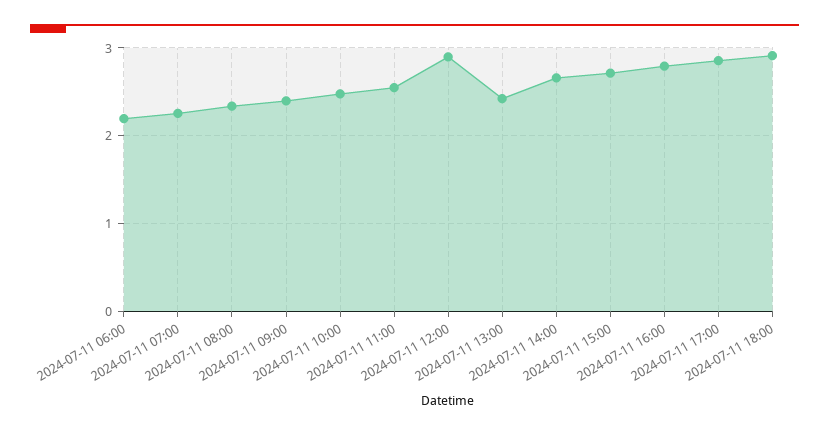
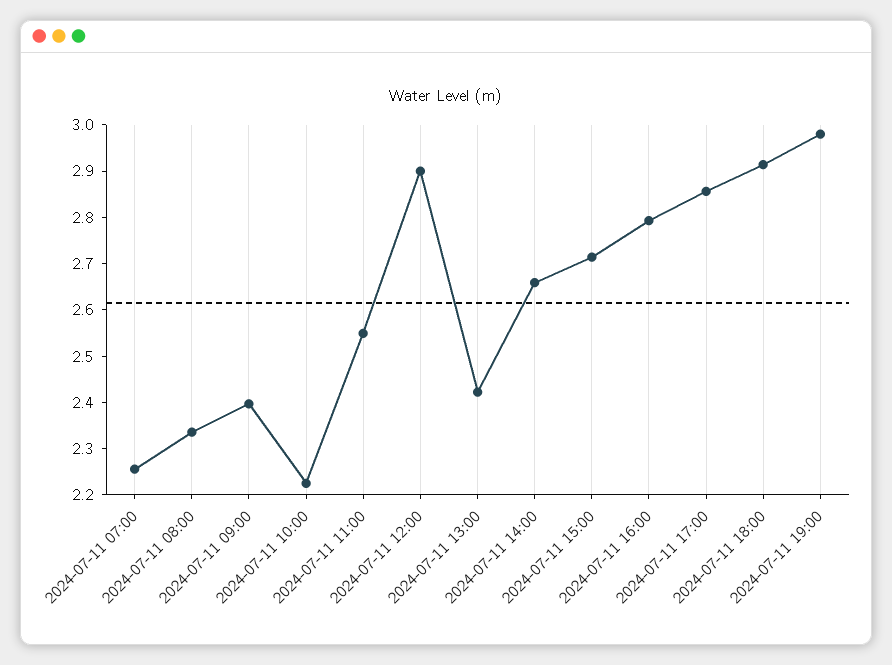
2024-07-11 06:00: 2.2 -> none
2024-07-11 10:00: 2.5 -> 2.22
2024-07-11 19:00: none -> 2.98

